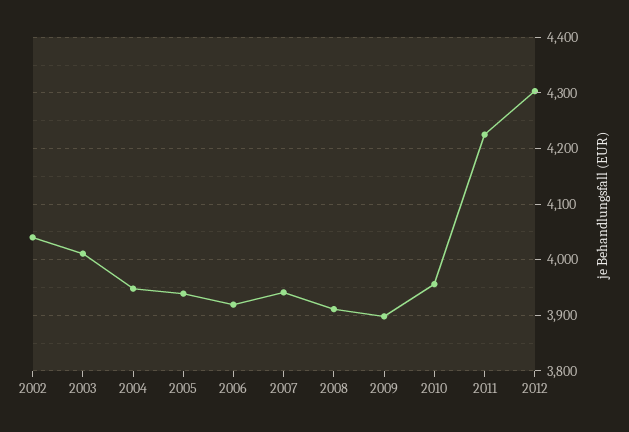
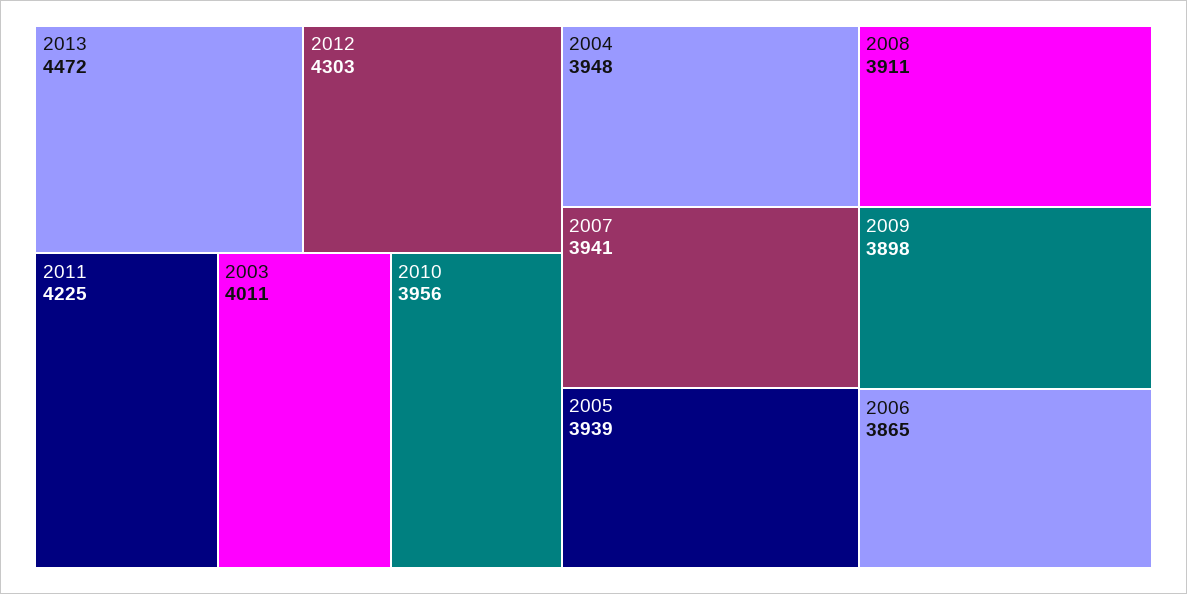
2002: 4040 -> none
2006: 3920 -> 3865
2013: none -> 4472

